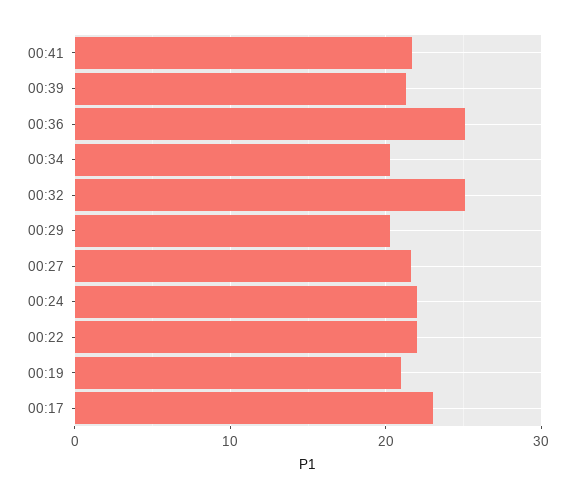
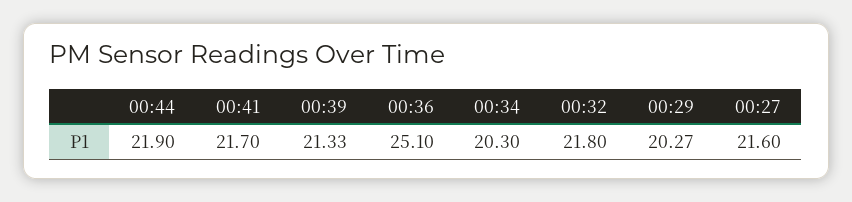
00:32: 25 -> 21.8
00:24: 22 -> none
00:22: 22 -> none
00:19: 21 -> none
00:17: 23 -> none
00:44: none -> 21.9

